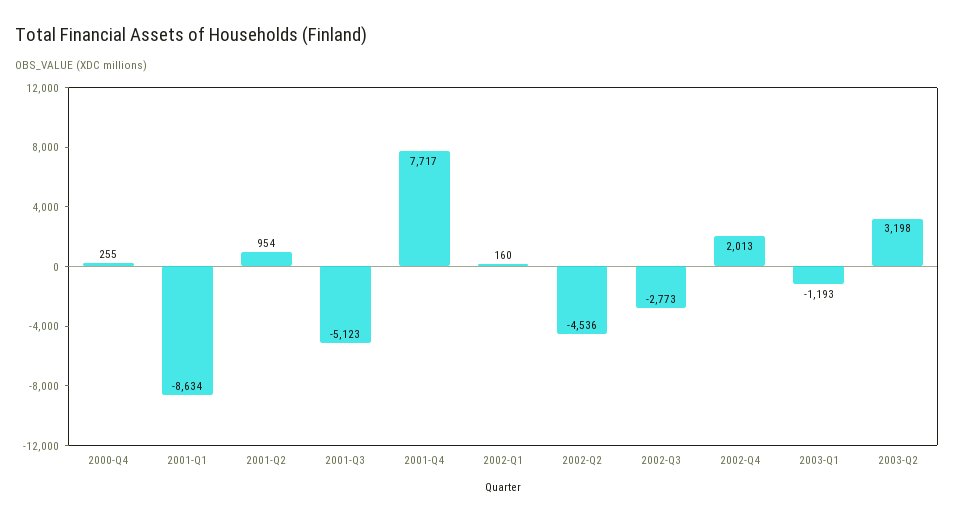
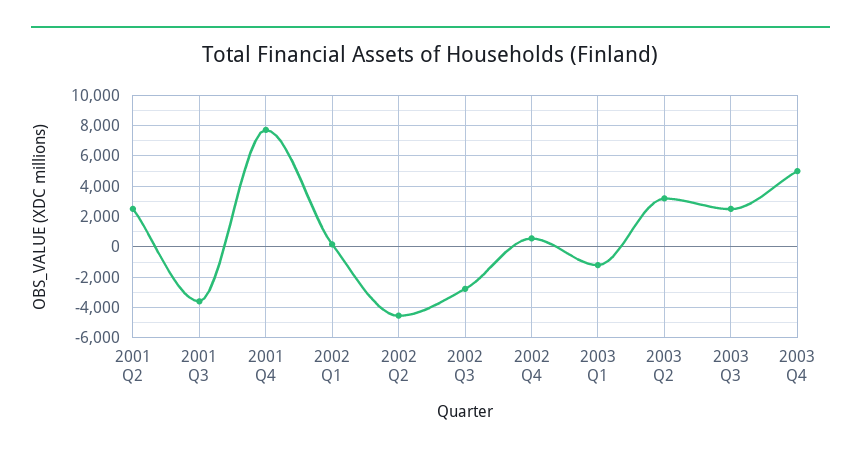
2000-Q4: 255 -> none
2001-Q1: -8634 -> none
2001-Q2: 954 -> 2500
2001-Q3: -5123 -> -3500
2002-Q4: 2013 -> 500
2003 Q3: none -> 2500
2003 Q4: none -> 5000

